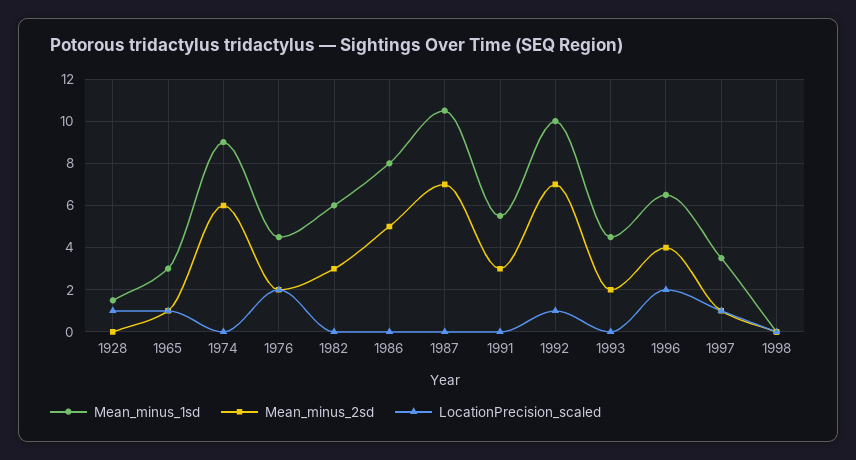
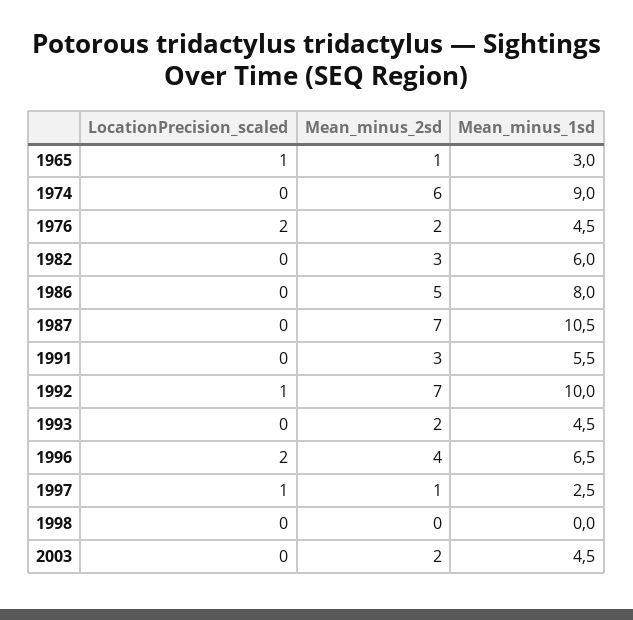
Mean_minus_1sd, 1928: 1.5 -> none
Mean_minus_2sd, 1928: 0 -> none
LocationPrecision_scaled, 1928: 1 -> none
Mean_minus_1sd, 1997: 3.5 -> 2.5
LocationPrecision_scaled, 2003: none -> 0
Mean_minus_2sd, 2003: none -> 2
Mean_minus_1sd, 2003: none -> 4.5

